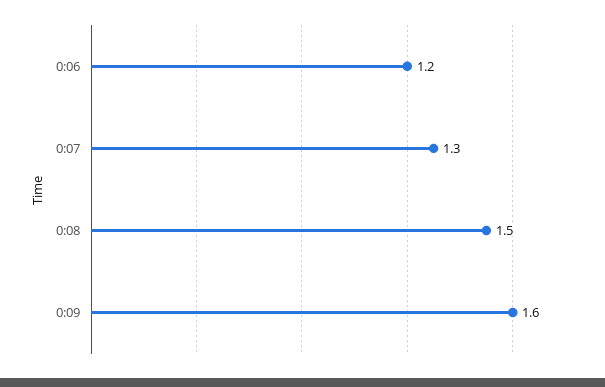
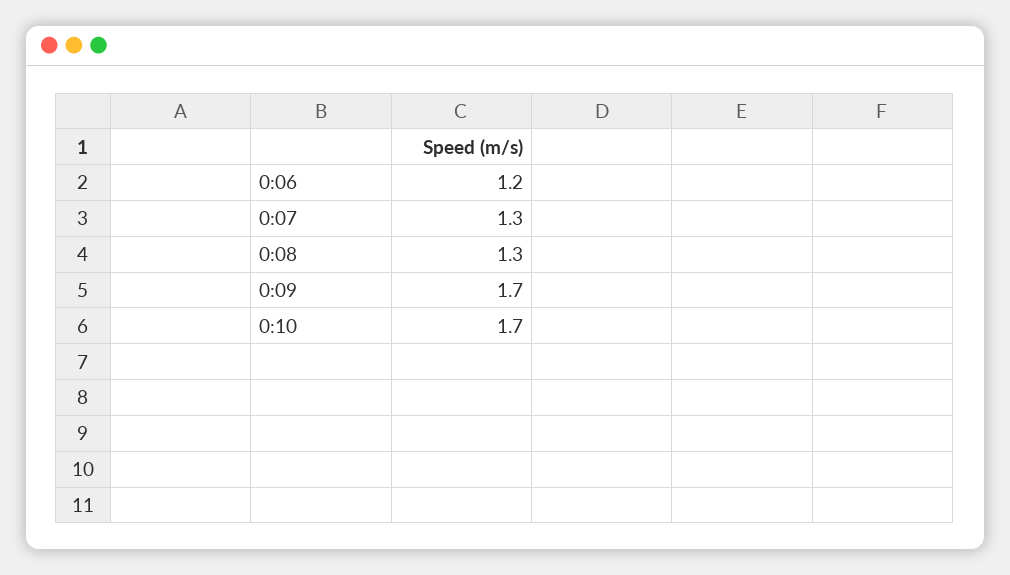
0:08: 1.5 -> 1.3
0:09: 1.6 -> 1.7
0:10: none -> 1.7

